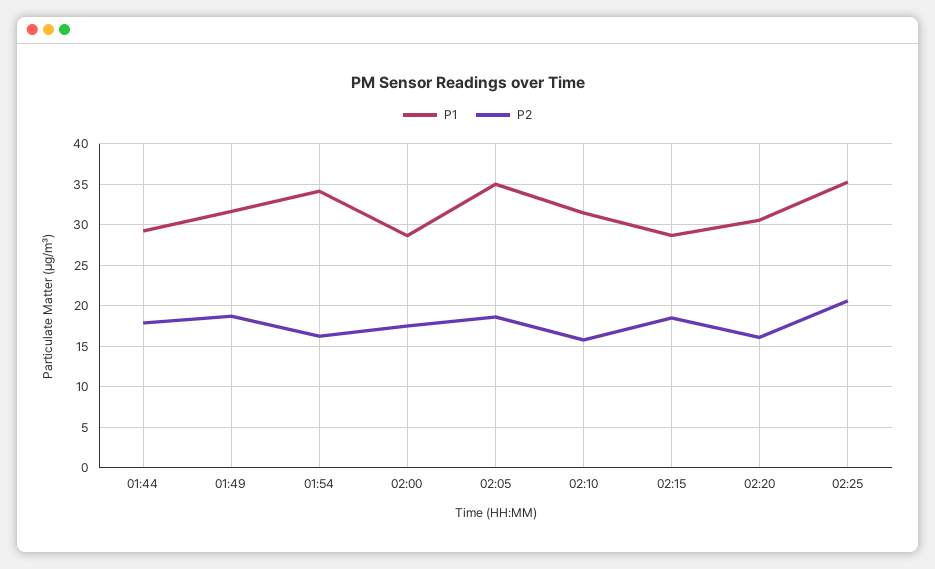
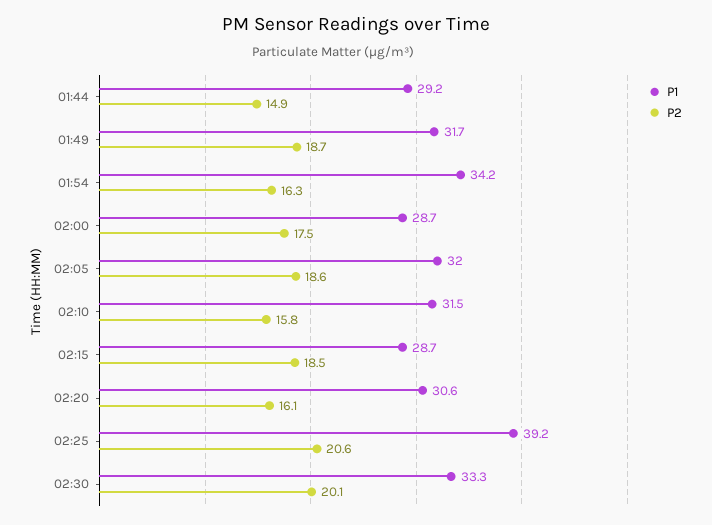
P2, 01:44: 18 -> 14.9
P1, 02:05: 35 -> 32
P1, 02:25: 35 -> 39.2
P1, 02:30: none -> 33.3
P2, 02:30: none -> 20.1

